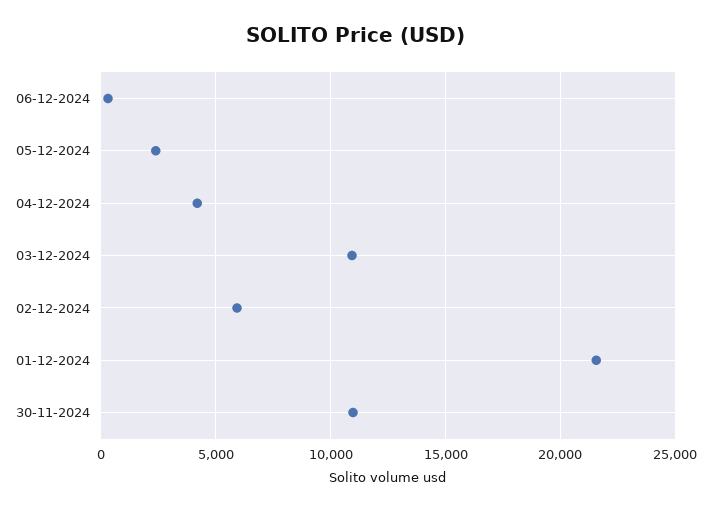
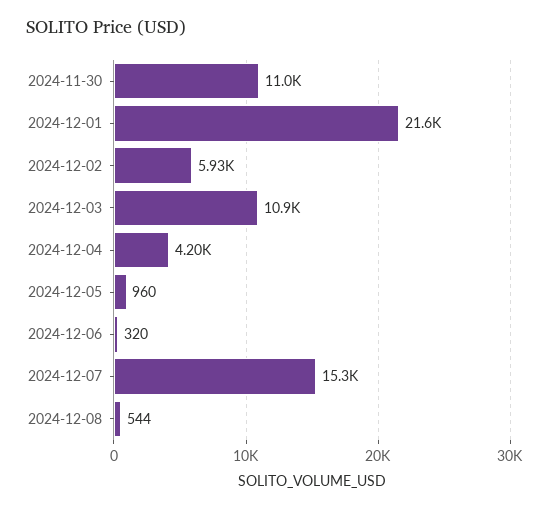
05-12-2024: 2500 -> 960
2024-12-07: none -> 15300
2024-12-08: none -> 544

